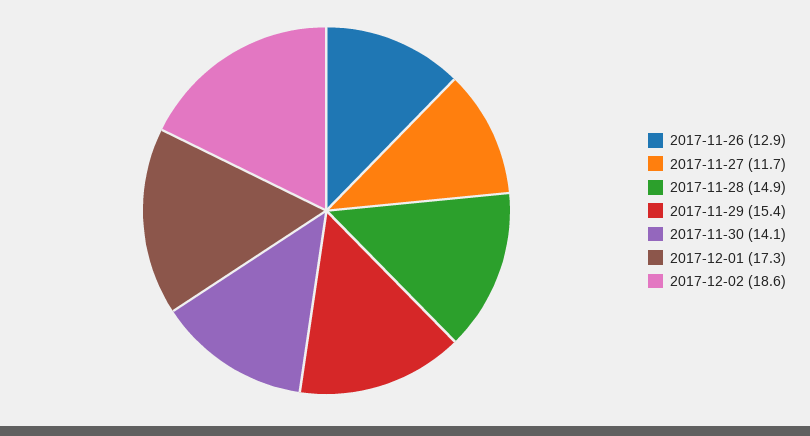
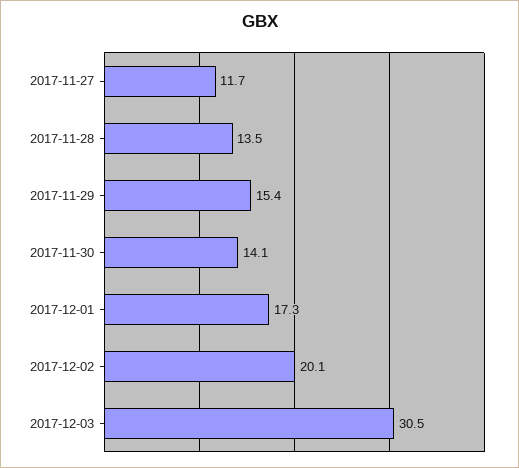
2017-11-26: 12.9 -> none
2017-11-28: 14.9 -> 13.5
2017-12-02: 18.6 -> 20.1
2017-12-03: none -> 30.5

